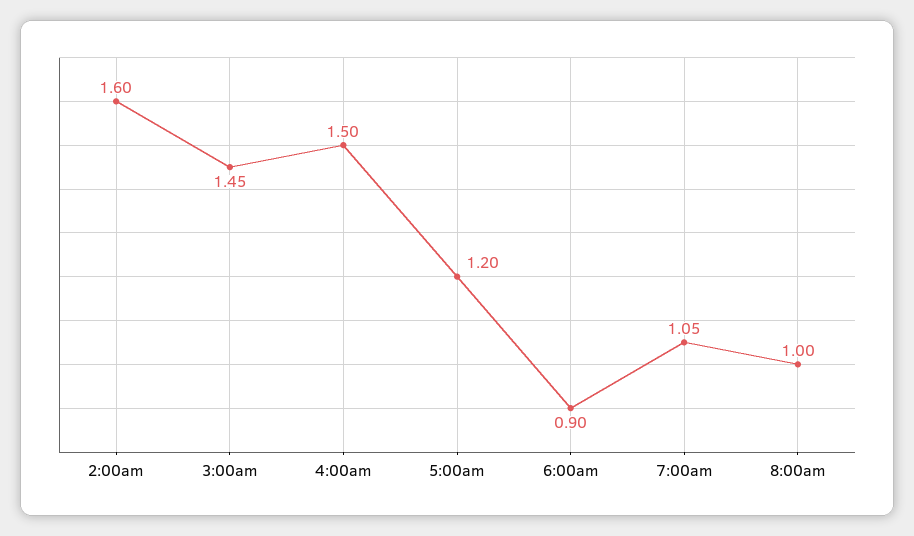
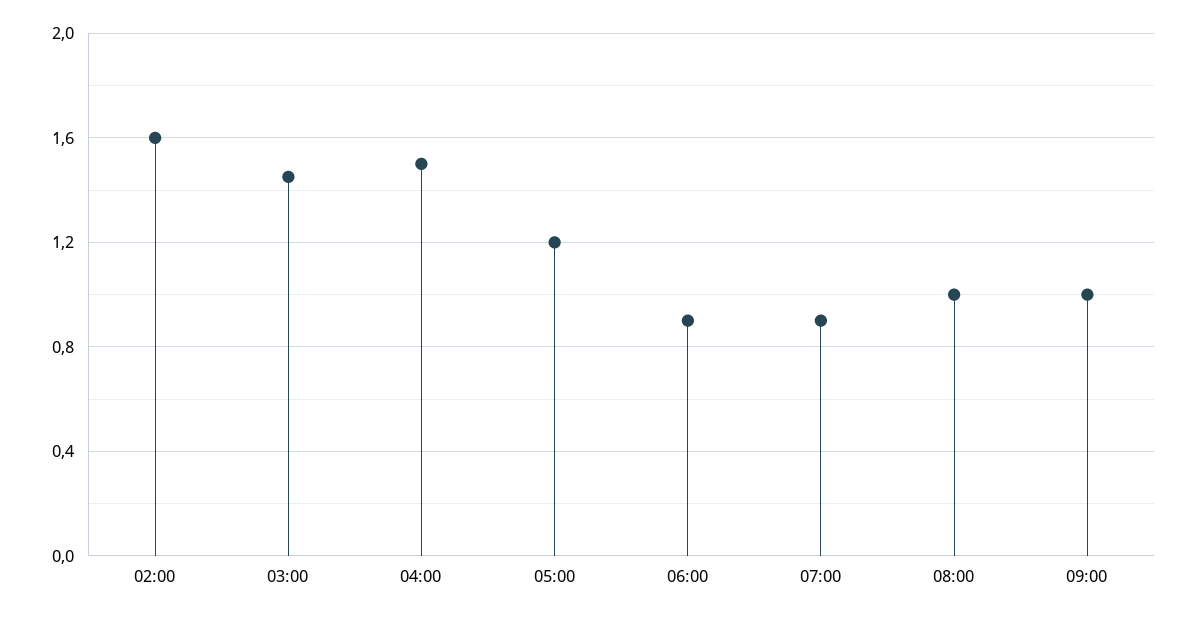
7:00am: 1.05 -> 0.9
09:00: none -> 1

